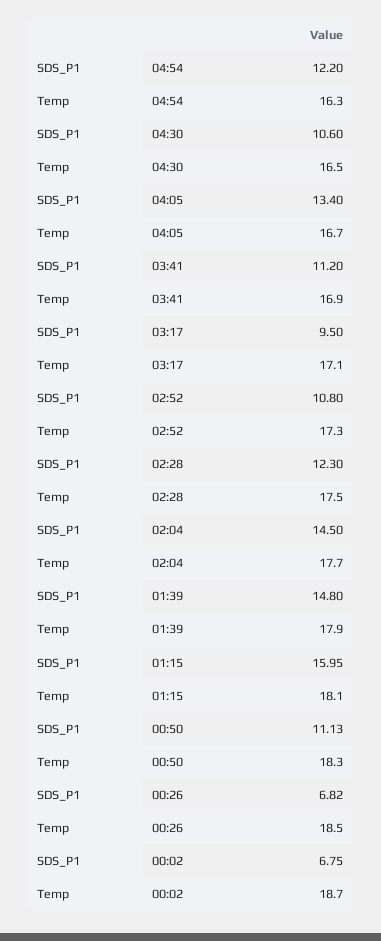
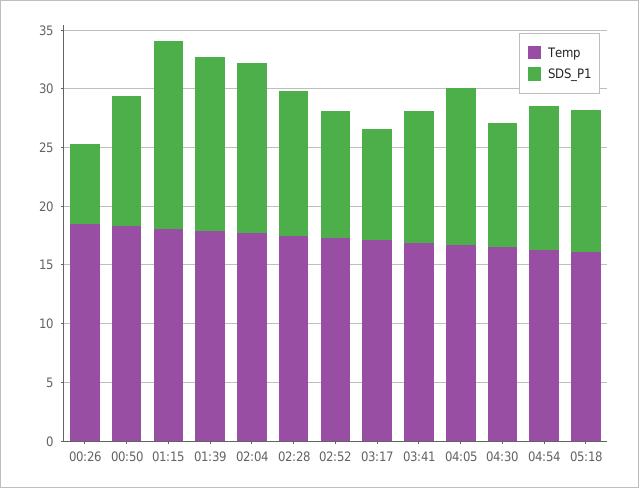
SDS_P1, 00:02: 6.75 -> none
Temp, 00:02: 18.7 -> none
Temp, 05:18: none -> 16
SDS_P1, 05:18: none -> 12

